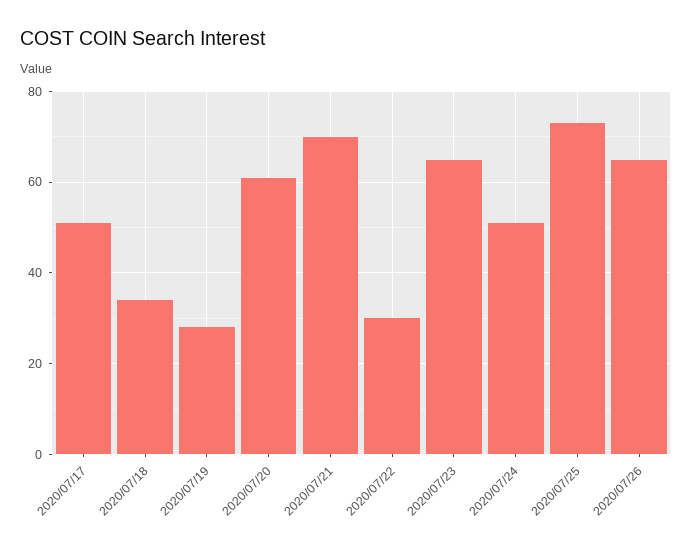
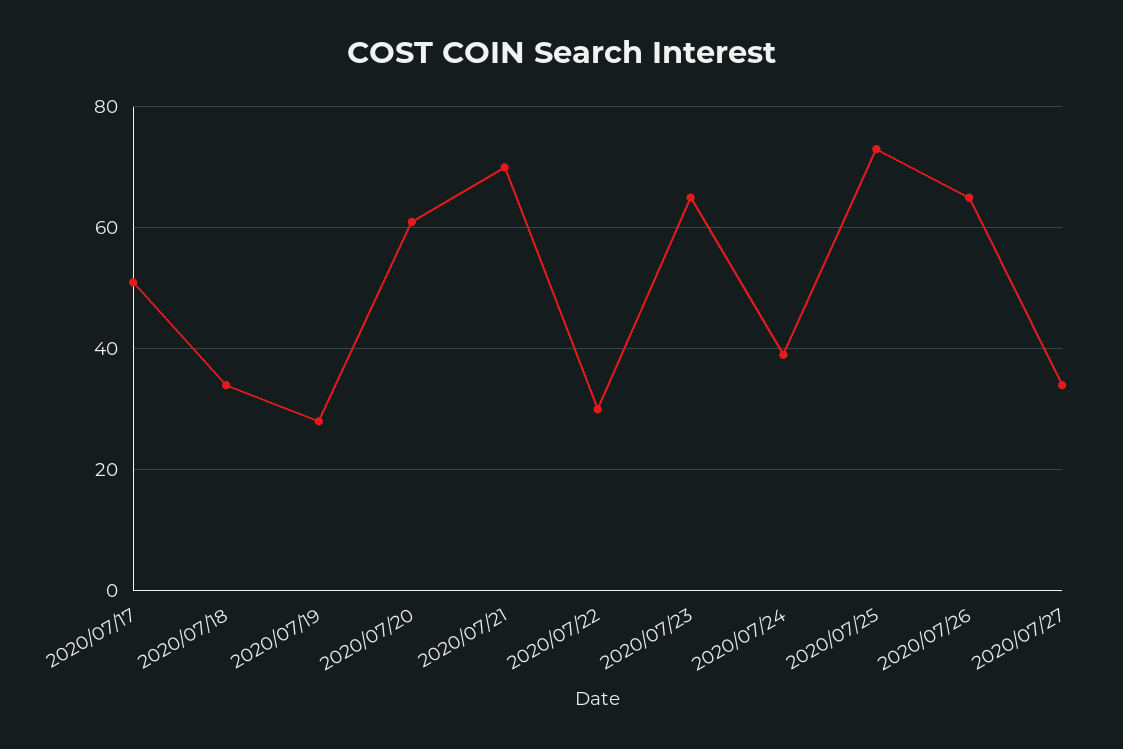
2020/07/24: 50 -> 40
2020/07/27: none -> 35

